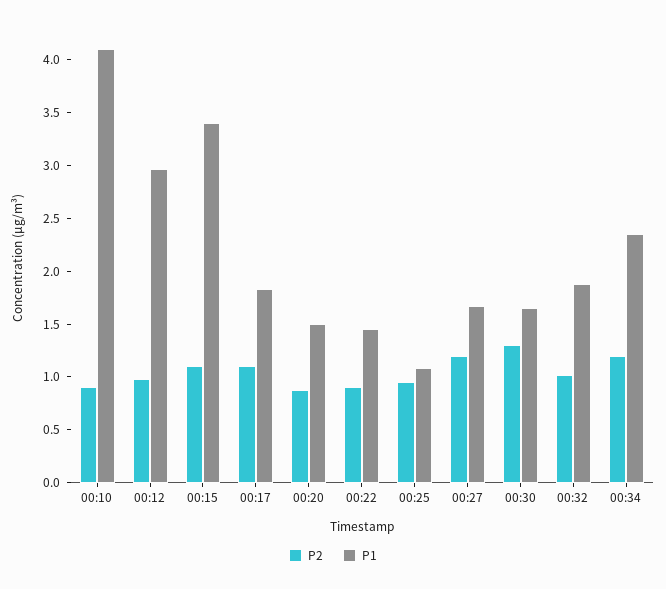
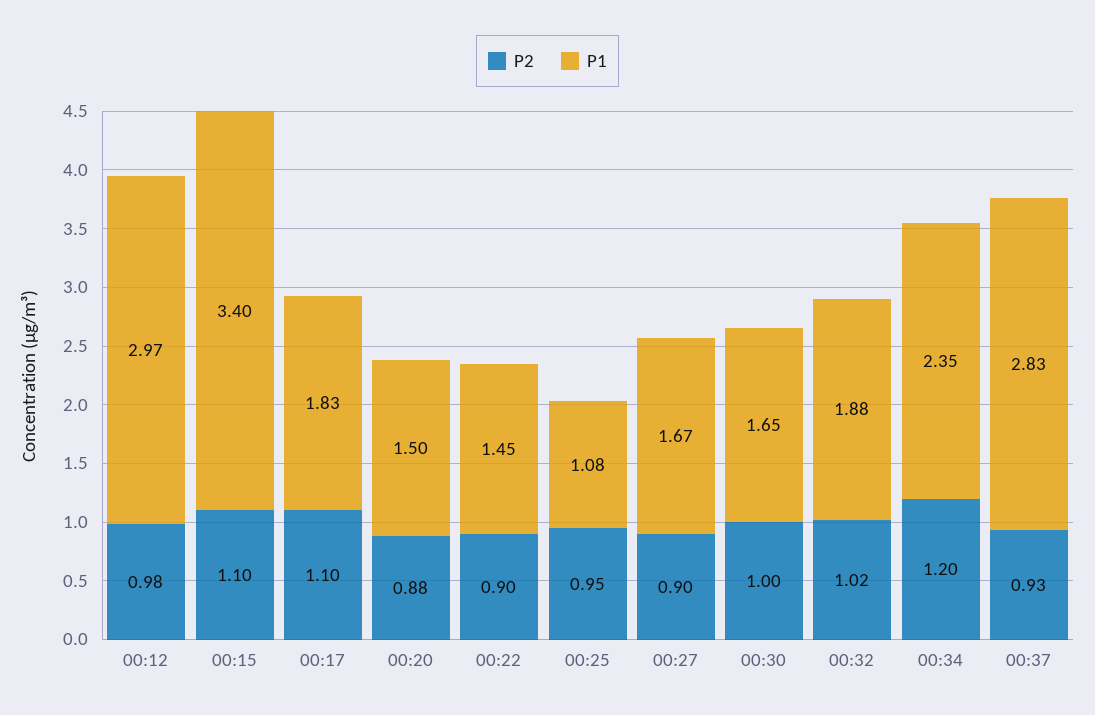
P2, 00:10: 0.9 -> none
P1, 00:10: 4.1 -> none
P2, 00:27: 1.2 -> 0.9
P2, 00:30: 1.3 -> 1
P2, 00:37: none -> 0.93
P1, 00:37: none -> 2.83

